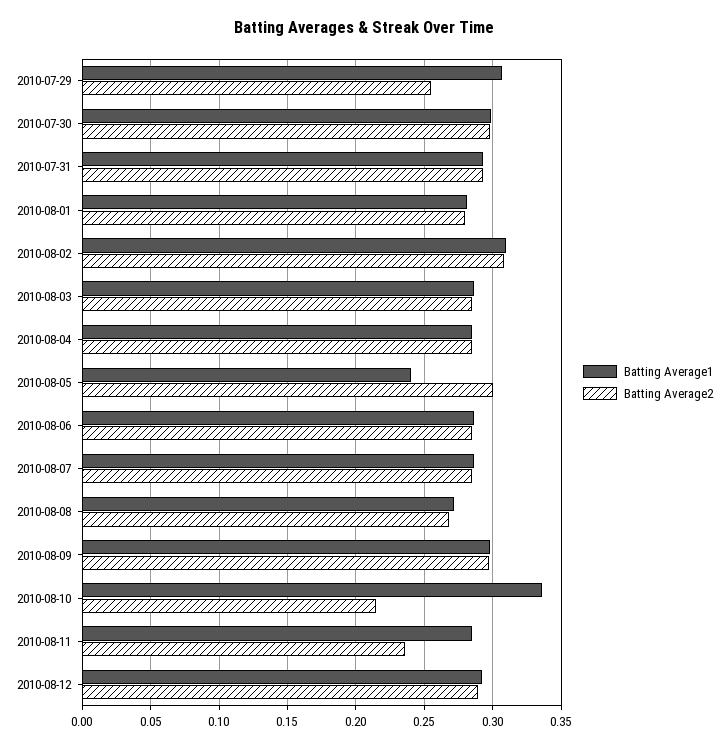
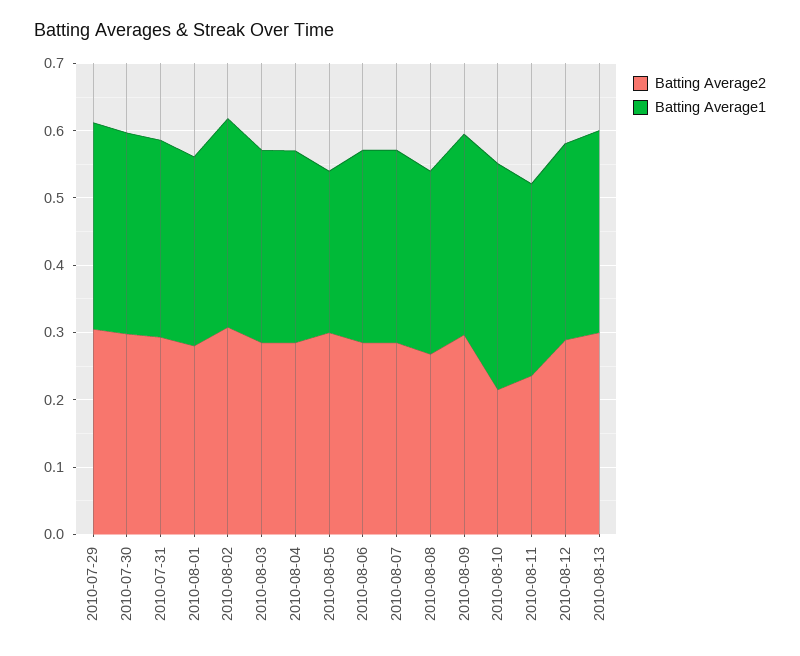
Batting Average2, 2010-07-29: 0.255 -> 0.3
Batting Average2, 2010-08-13: none -> 0.3
Batting Average1, 2010-08-13: none -> 0.3

